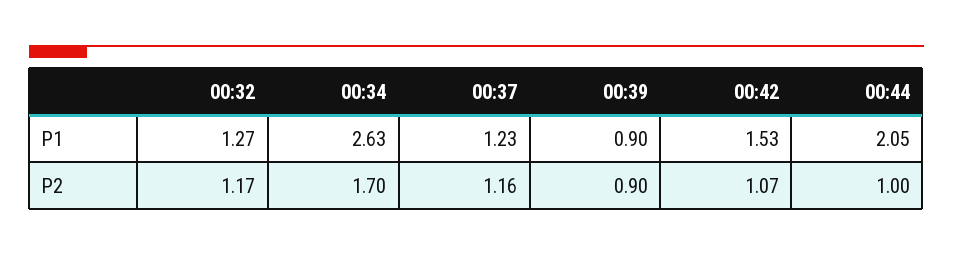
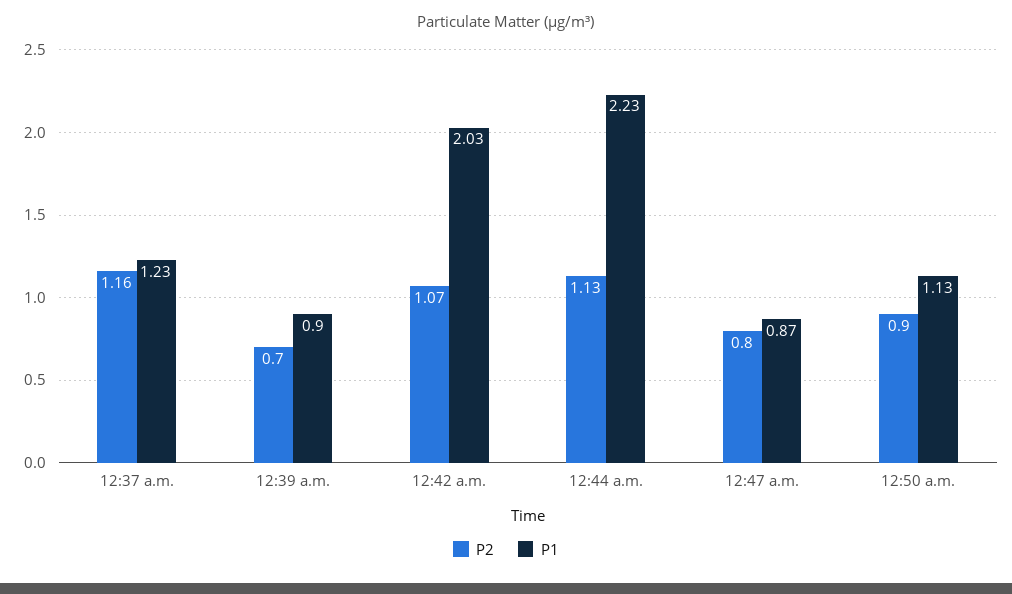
P1, 00:32: 1.27 -> none
P1, 00:34: 2.63 -> none
P1, 00:42: 1.53 -> 2.03
P1, 00:44: 2.05 -> 2.23
P2, 00:32: 1.17 -> none
P2, 00:34: 1.7 -> none
P2, 00:39: 0.9 -> 0.7
P2, 00:44: 1 -> 1.13
P2, 12:47 a.m.: none -> 0.8
P1, 12:47 a.m.: none -> 0.87
P2, 12:50 a.m.: none -> 0.9
P1, 12:50 a.m.: none -> 1.13

